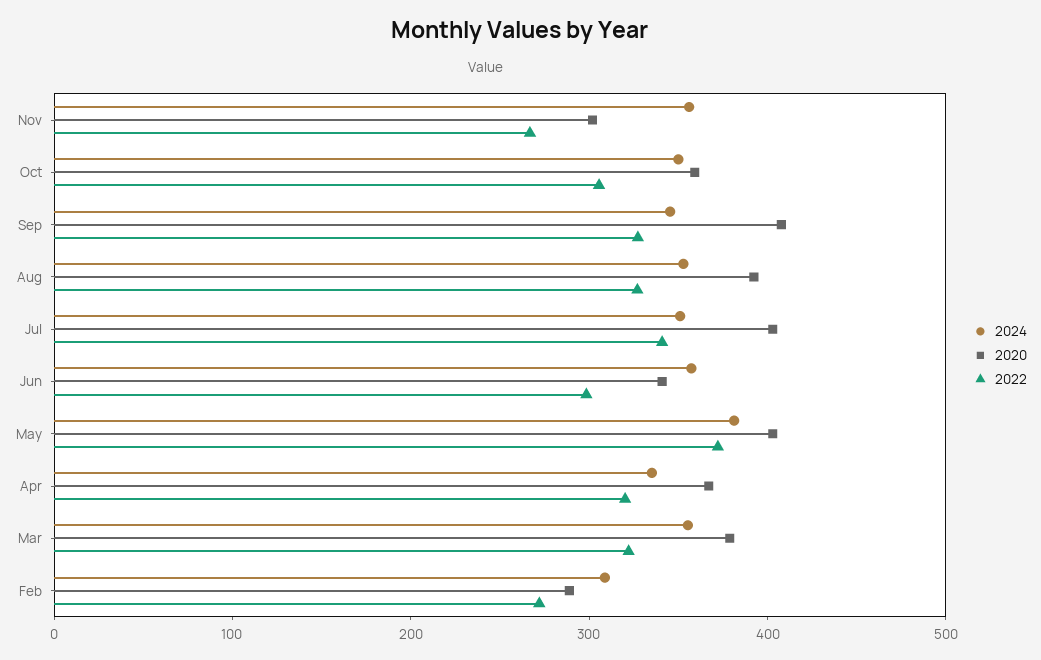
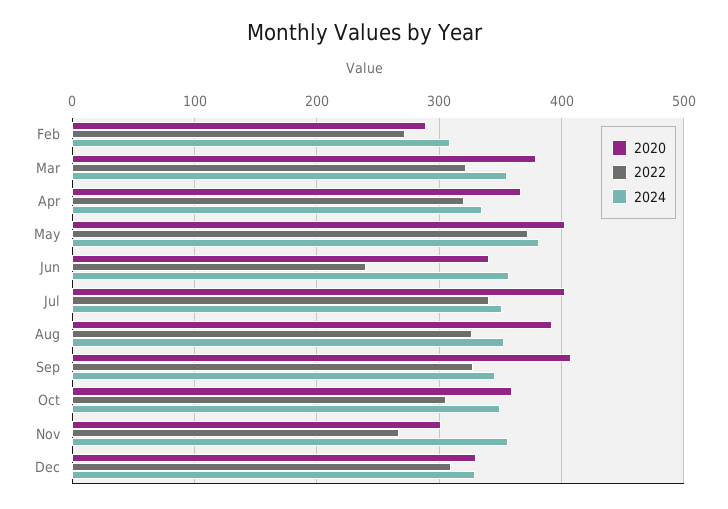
2022, Jun: 300 -> 240
2020, Dec: none -> 330
2022, Dec: none -> 310
2024, Dec: none -> 330

